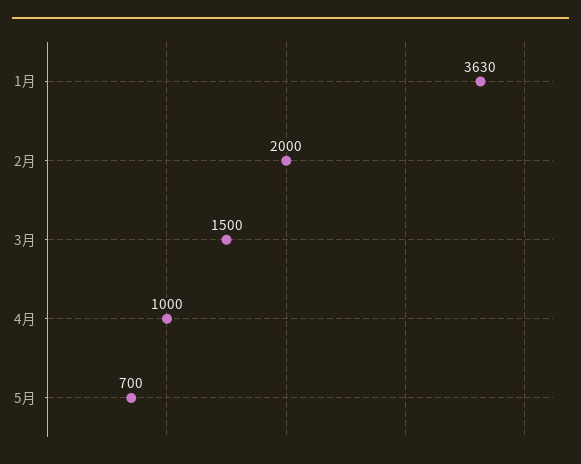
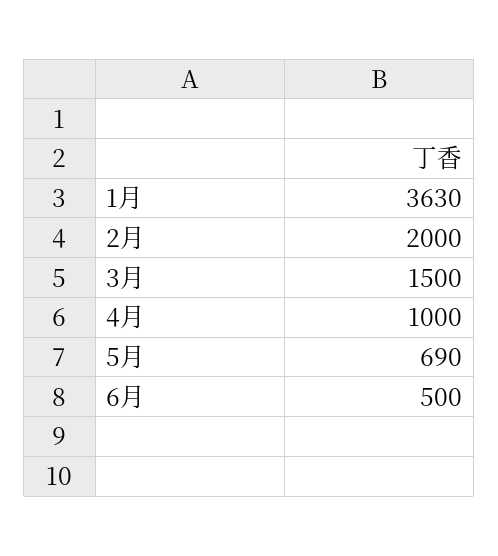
5月: 700 -> 690
6月: none -> 500

